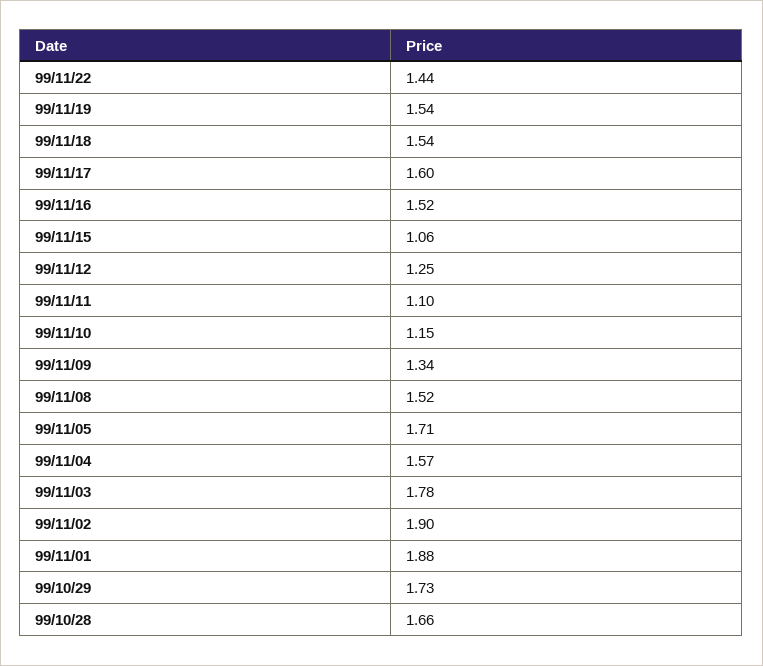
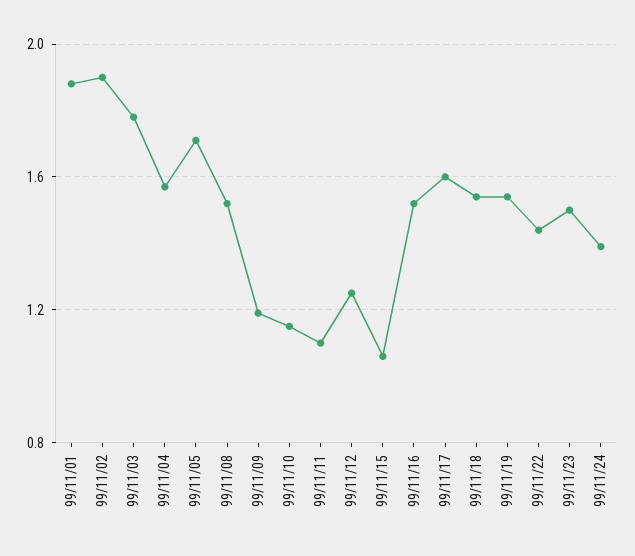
99/11/09: 1.34 -> 1.2
99/10/29: 1.73 -> none
99/10/28: 1.66 -> none
99/11/23: none -> 1.5
99/11/24: none -> 1.4

